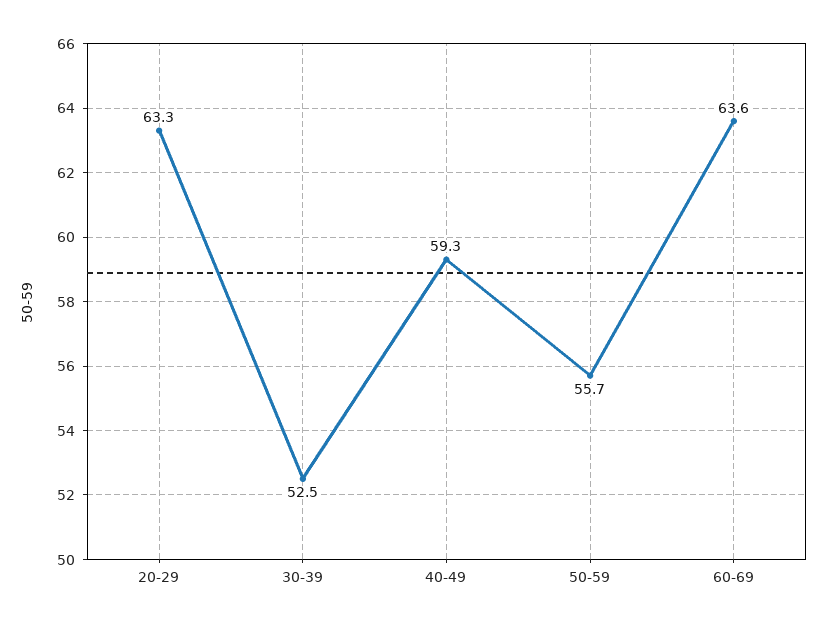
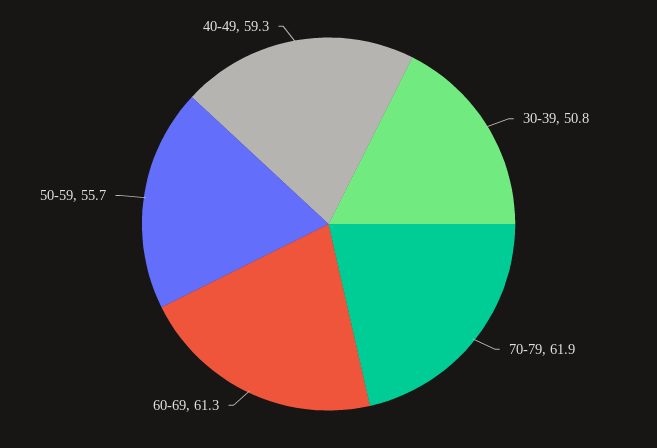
20-29: 63.3 -> none
30-39: 52.5 -> 50.8
60-69: 63.6 -> 61.3
70-79: none -> 61.9

